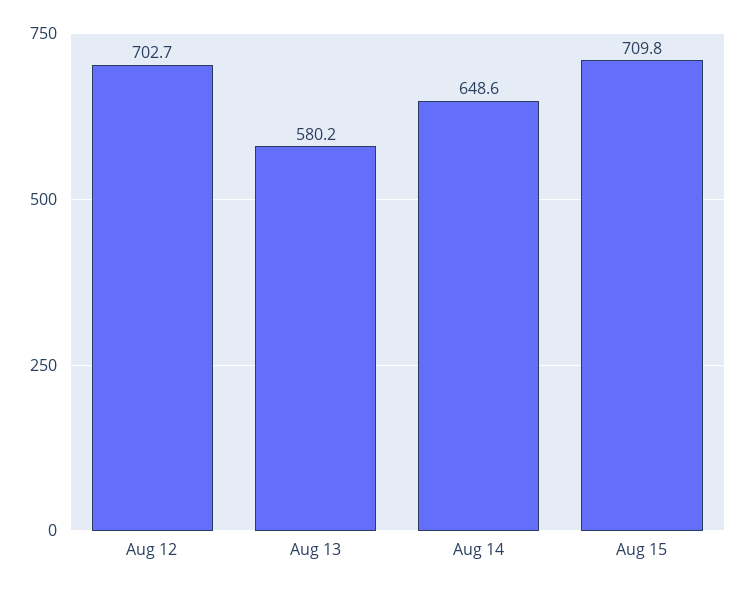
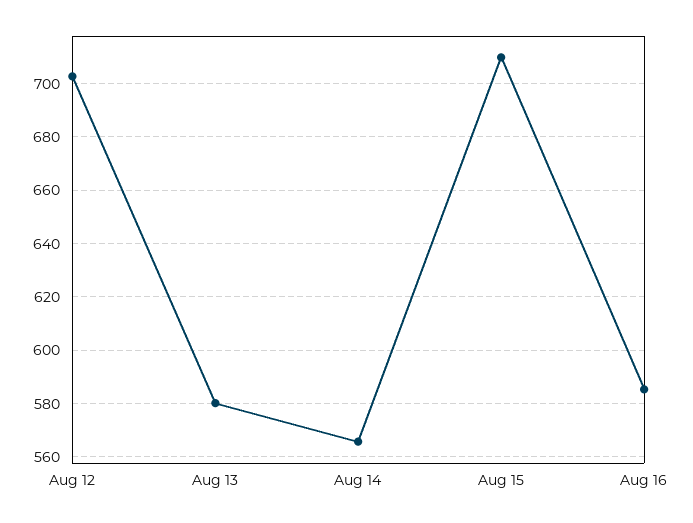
Aug 14: 648.6 -> 565
Aug 16: none -> 585

